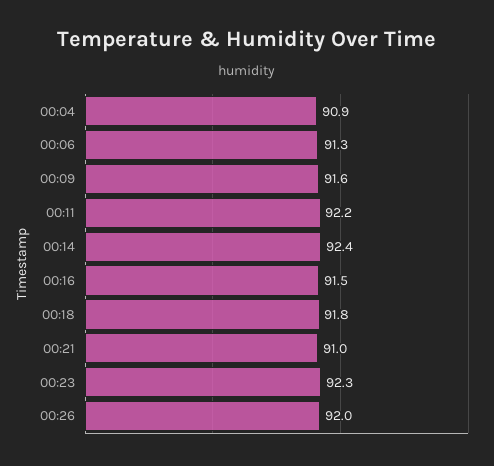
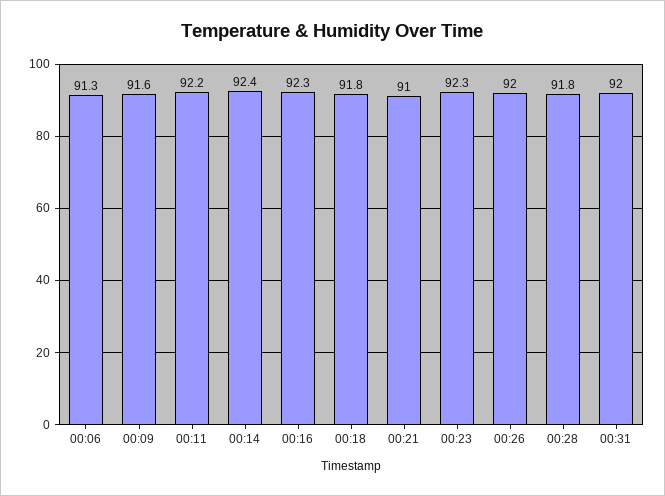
00:04: 90.9 -> none
00:16: 91.5 -> 92.3
00:28: none -> 91.8
00:31: none -> 92

